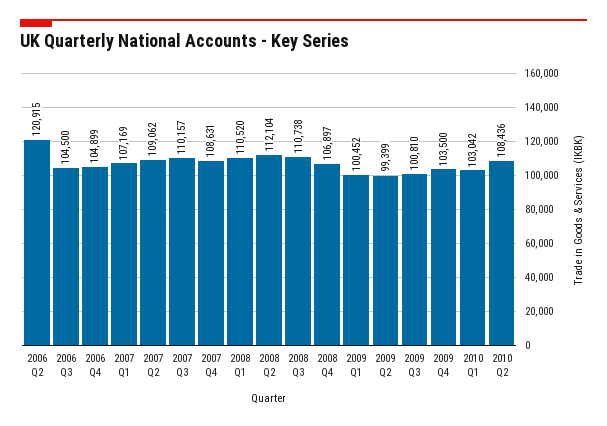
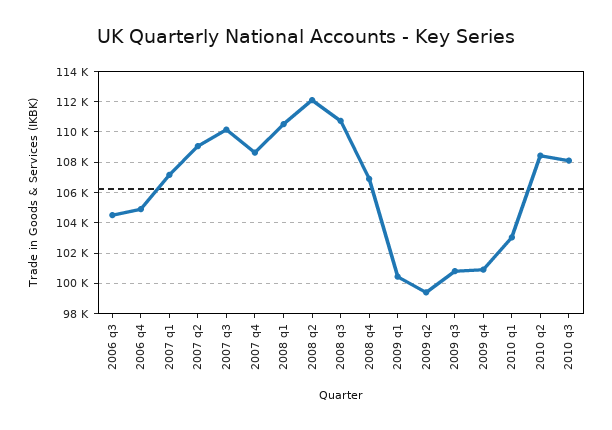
2006 Q2: 120915 -> none
2009 Q4: 103500 -> 101000
2010 q3: none -> 108000

